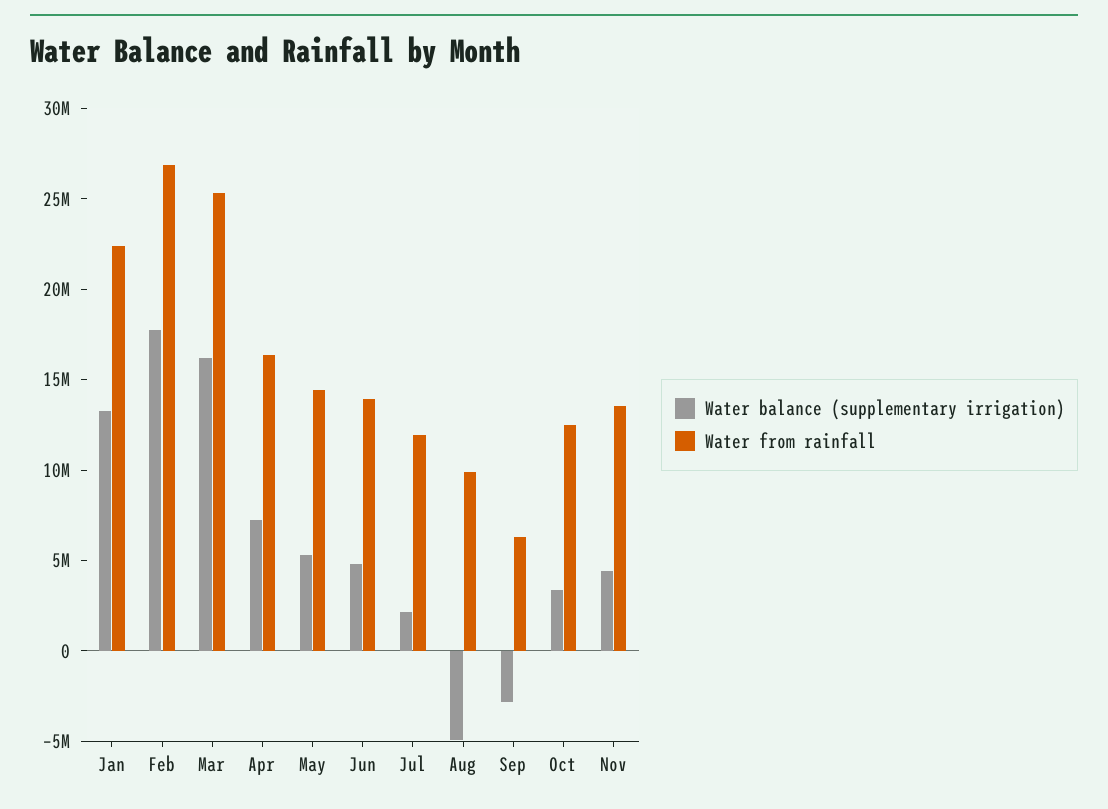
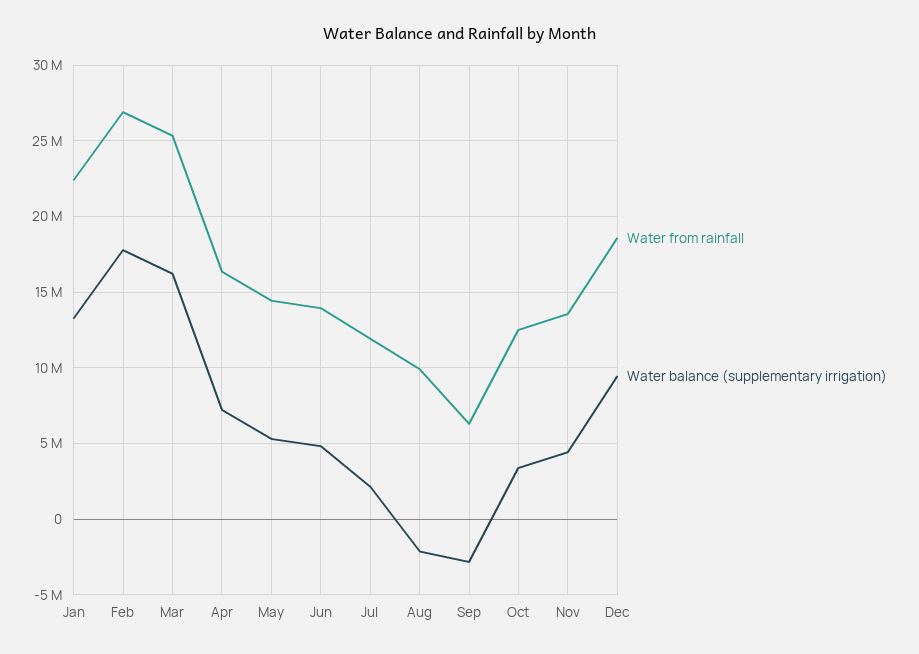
Water balance (supplementary irrigation), Aug: -5000000 -> -2000000
Water from rainfall, Dec: none -> 18500000
Water balance (supplementary irrigation), Dec: none -> 9500000

